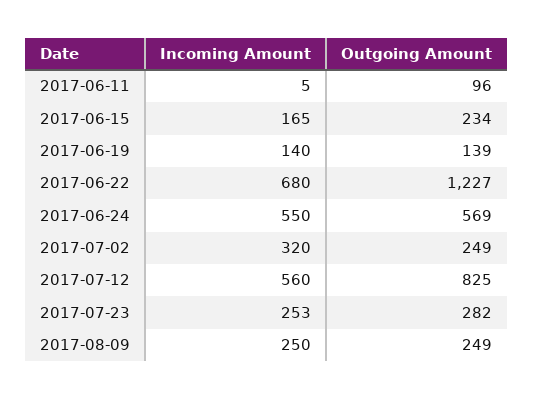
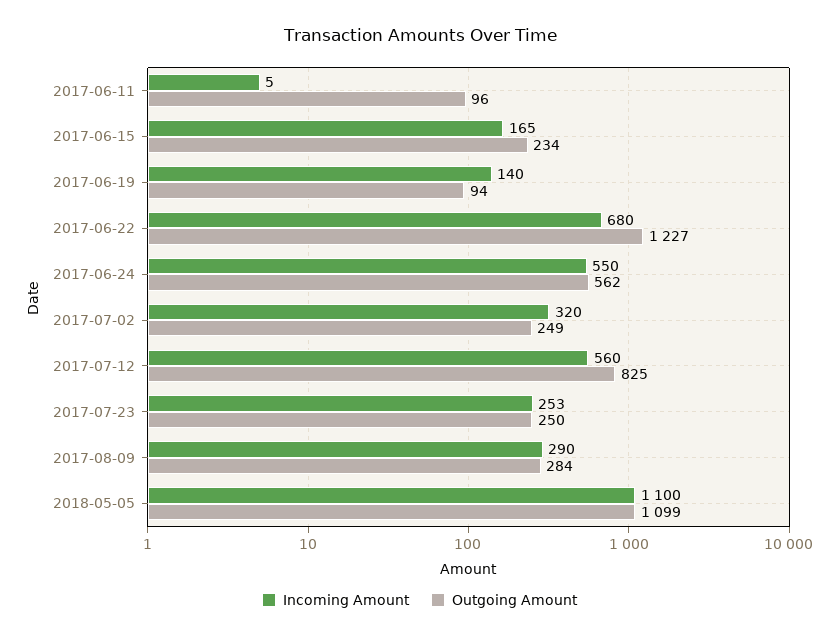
Outgoing Amount, 2017-06-19: 139 -> 94
Outgoing Amount, 2017-06-24: 569 -> 562
Outgoing Amount, 2017-07-23: 282 -> 250
Incoming Amount, 2017-08-09: 250 -> 290
Outgoing Amount, 2017-08-09: 249 -> 284
Incoming Amount, 2018-05-05: none -> 1100
Outgoing Amount, 2018-05-05: none -> 1099

